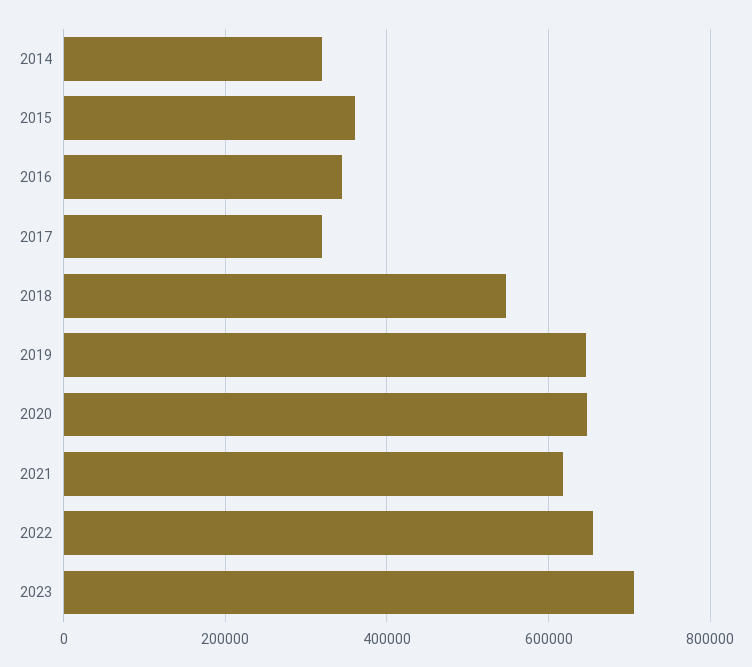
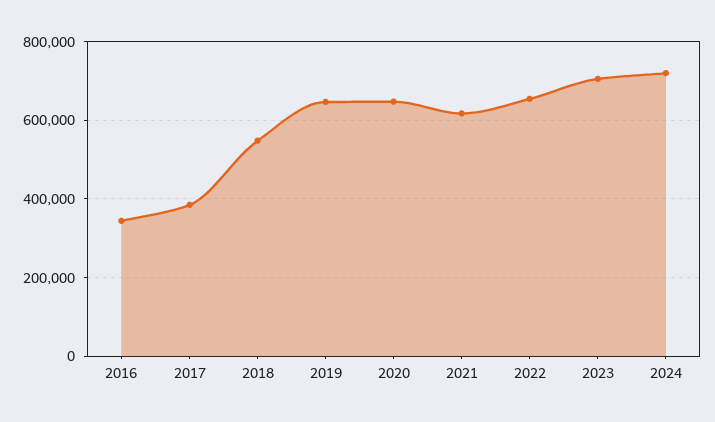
2014: 320000 -> none
2015: 360000 -> none
2017: 320000 -> 380000
2024: none -> 720000

